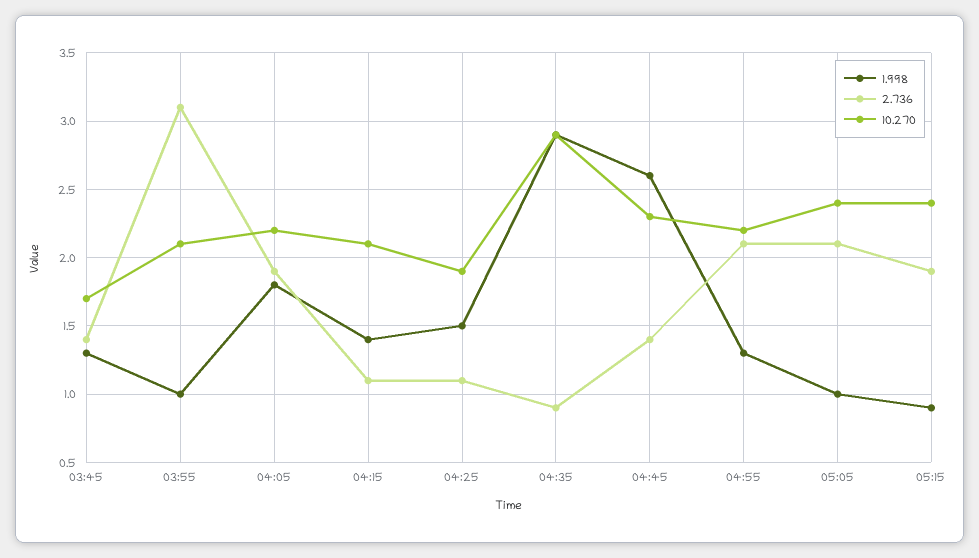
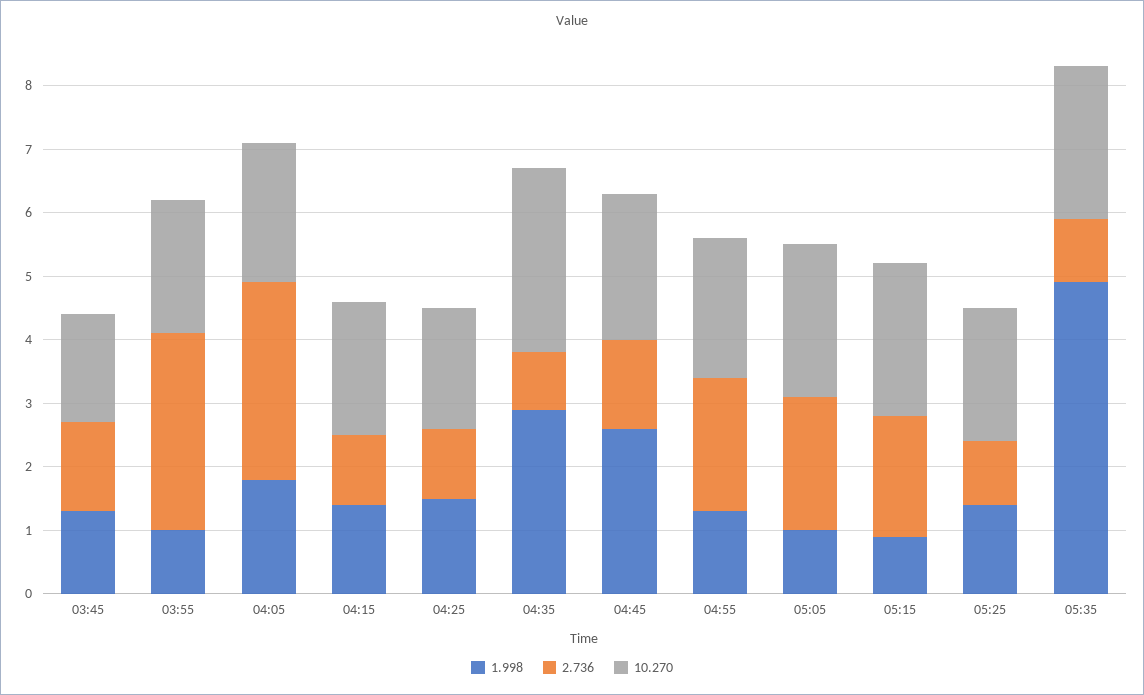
2.736, 04:05: 1.9 -> 3
1.998, 05:25: none -> 1.5
2.736, 05:25: none -> 1
10.270, 05:25: none -> 2
1.998, 05:35: none -> 5
2.736, 05:35: none -> 1
10.270, 05:35: none -> 2.5

